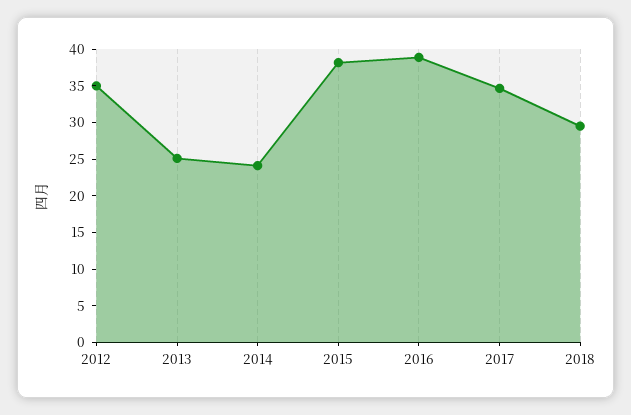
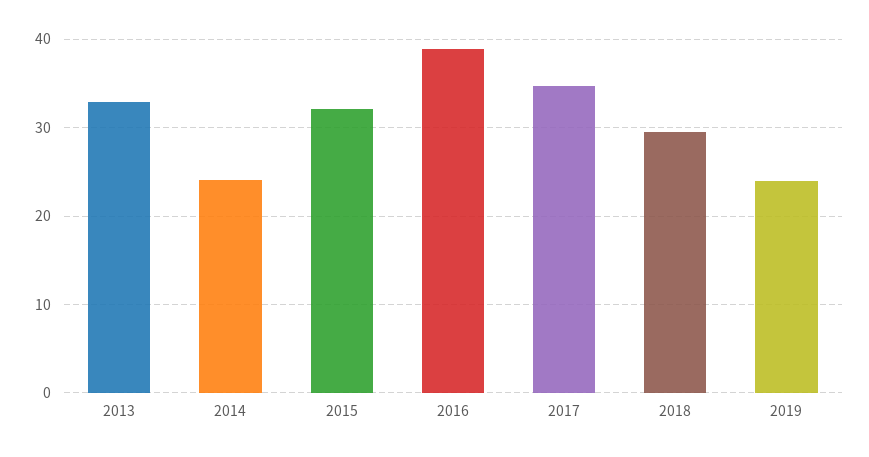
2012: 35 -> none
2013: 25 -> 33
2015: 37.5 -> 32
2019: none -> 24

